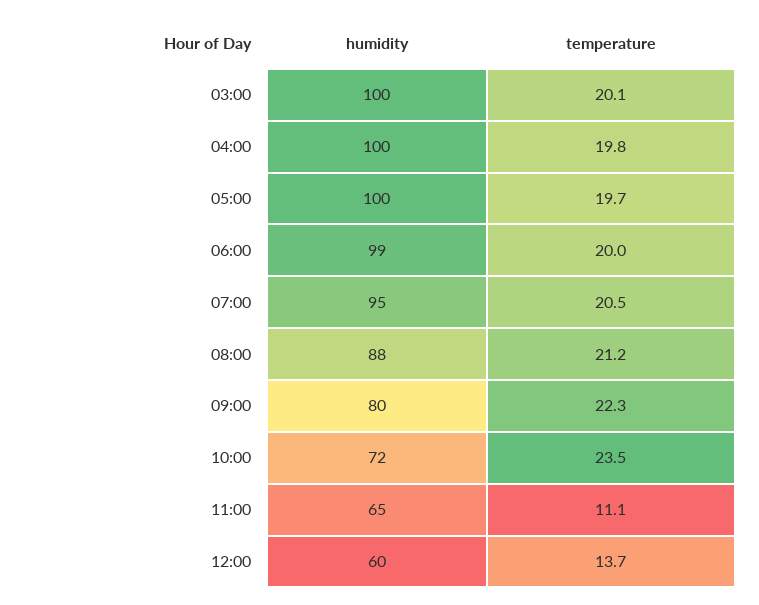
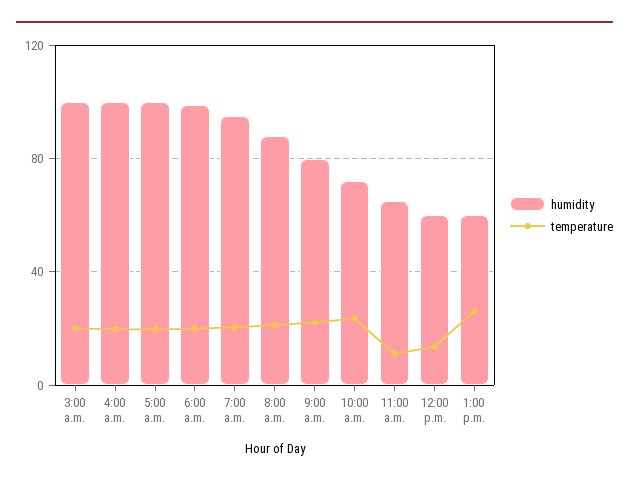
humidity, 1:00 p.m.: none -> 60
temperature, 1:00 p.m.: none -> 25

